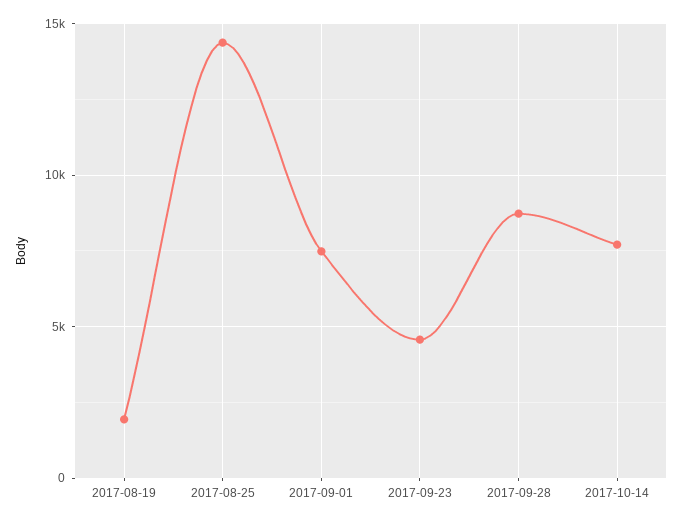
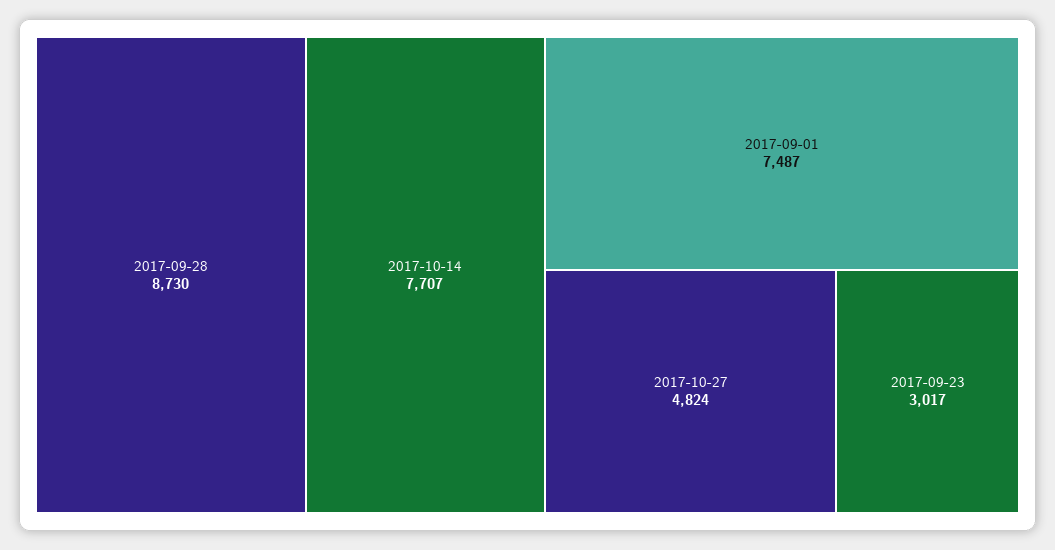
2017-08-19: 2000 -> none
2017-08-25: 14500 -> none
2017-09-23: 4500 -> 3017
2017-10-27: none -> 4824

